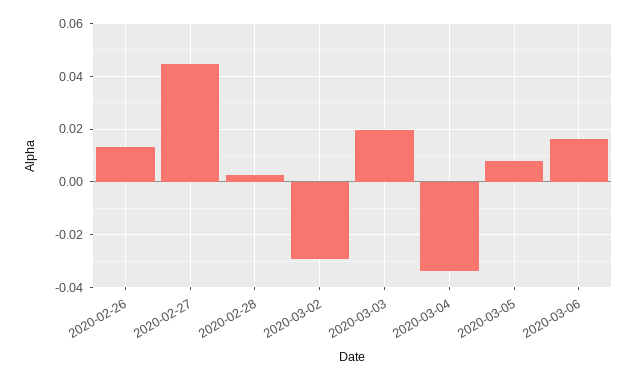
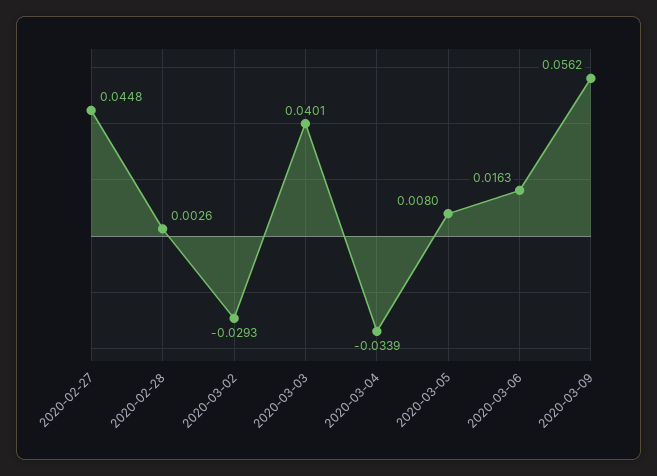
2020-02-26: 0.0125 -> none
2020-03-03: 0.02 -> 0.0401
2020-03-09: none -> 0.0562

